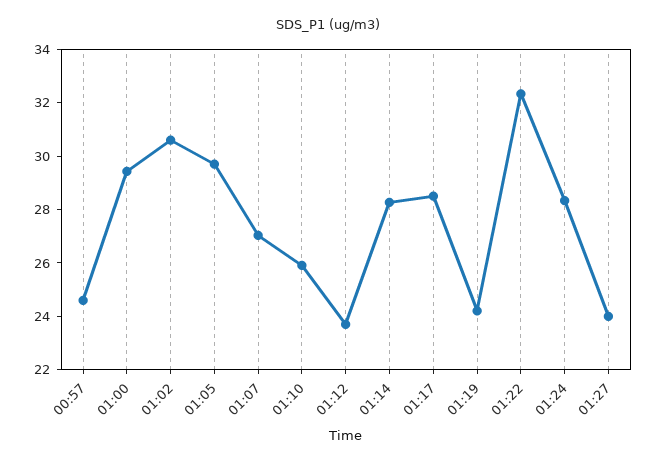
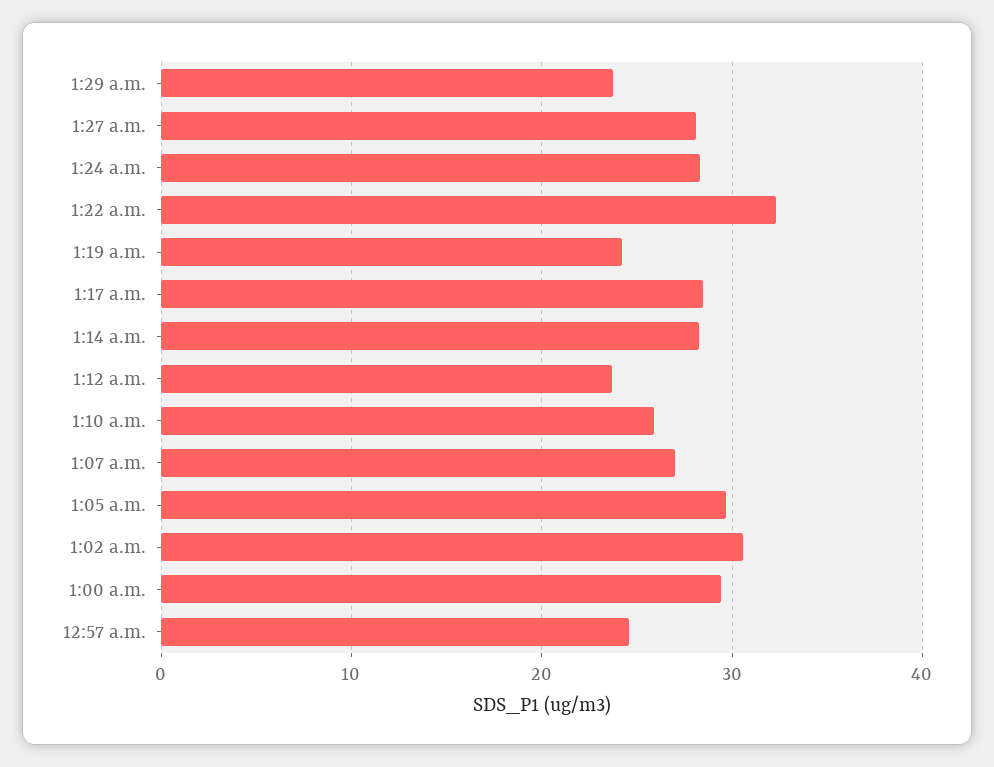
01:27: 24 -> 28
1:29 a.m.: none -> 24

